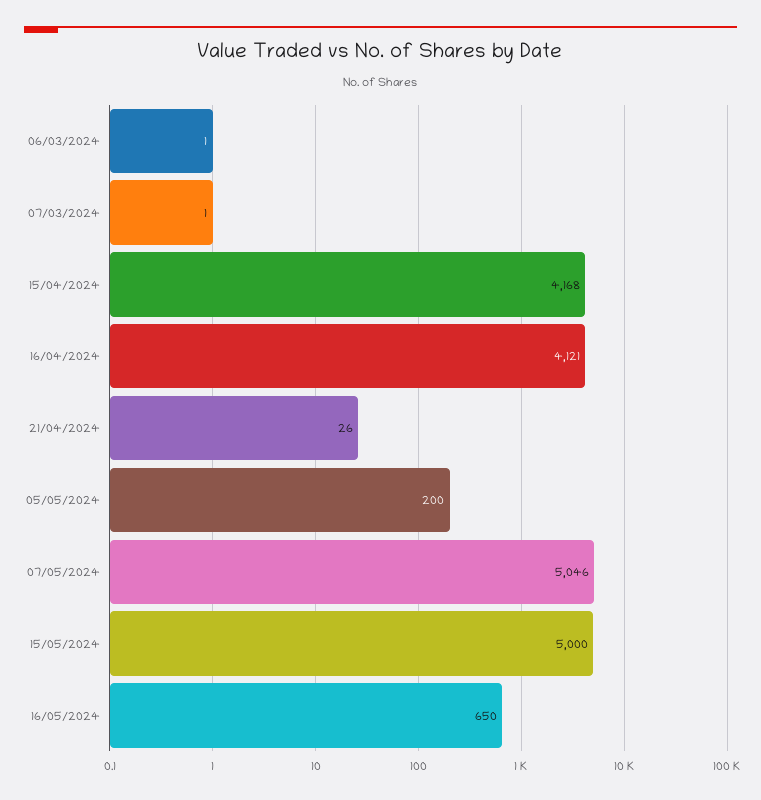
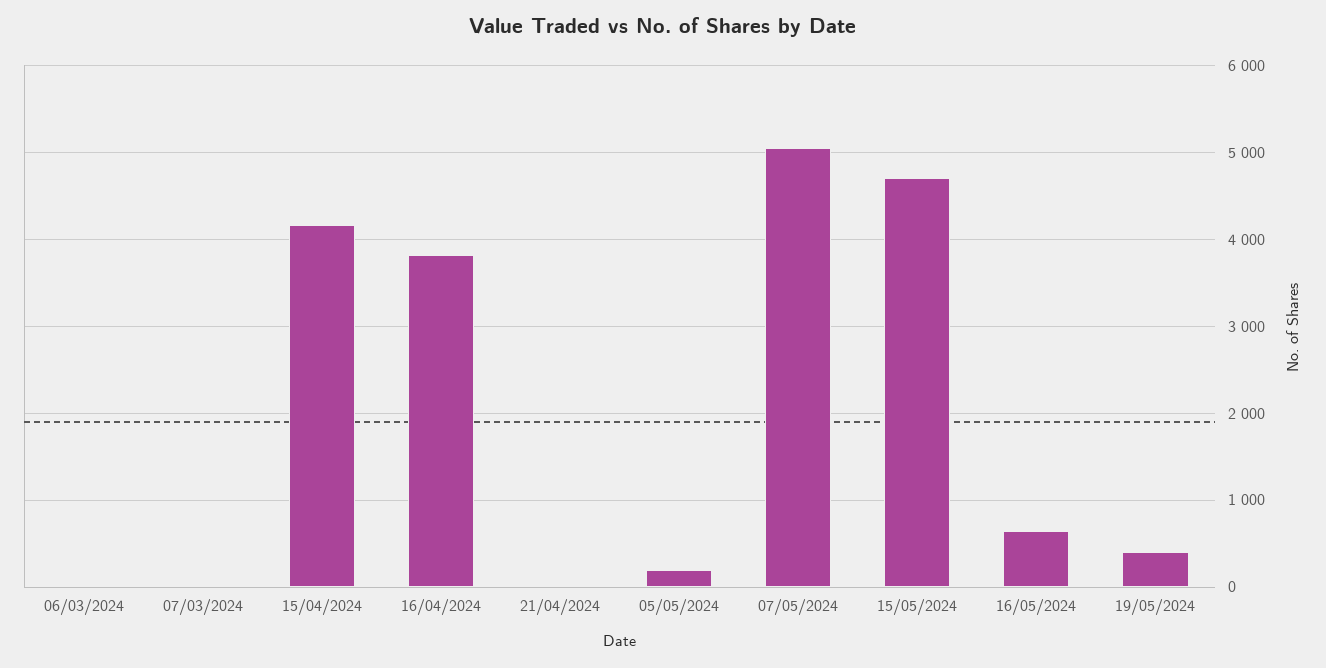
16/04/2024: 4121 -> 3800
15/05/2024: 5000 -> 4700
19/05/2024: none -> 400

